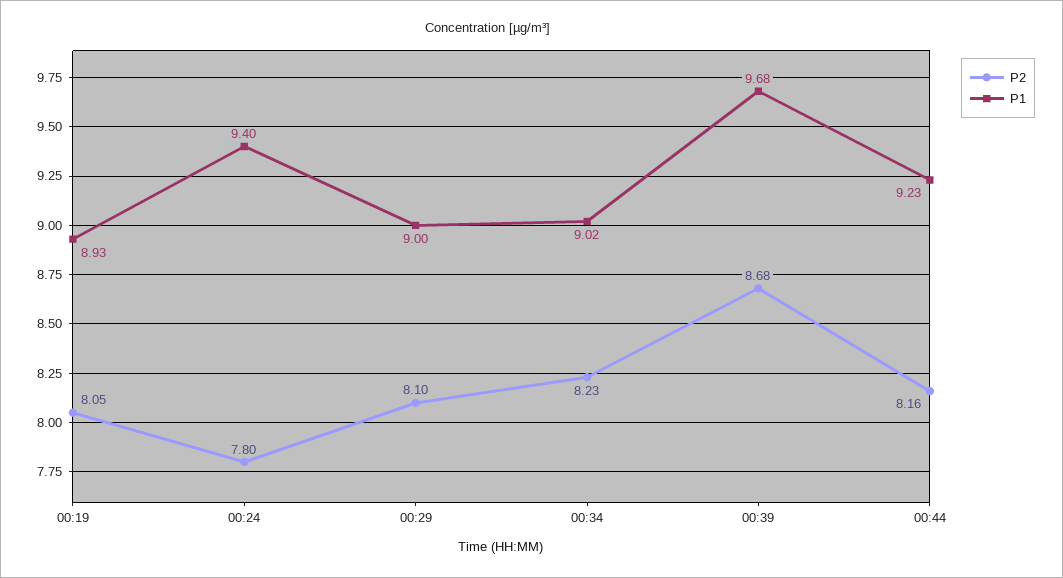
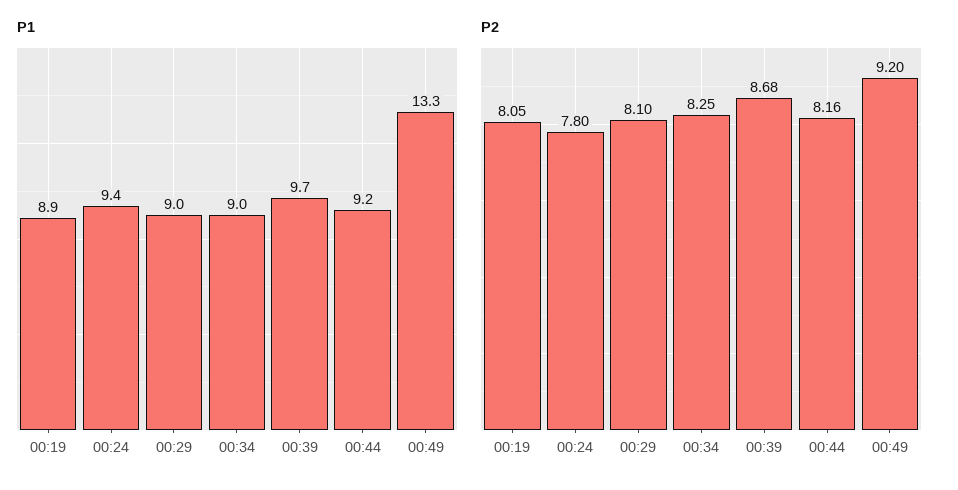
P2, 00:34: 8.23 -> 8.25
P1, 00:49: none -> 13.3
P2, 00:49: none -> 9.2

